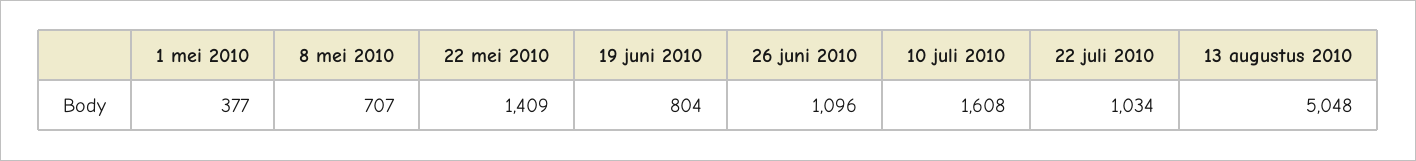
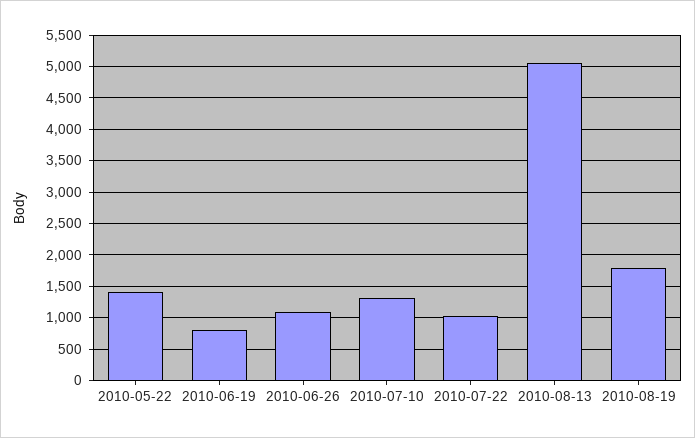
1 mei 2010: 377 -> none
8 mei 2010: 707 -> none
10 juli 2010: 1608 -> 1300
2010-08-19: none -> 1800

